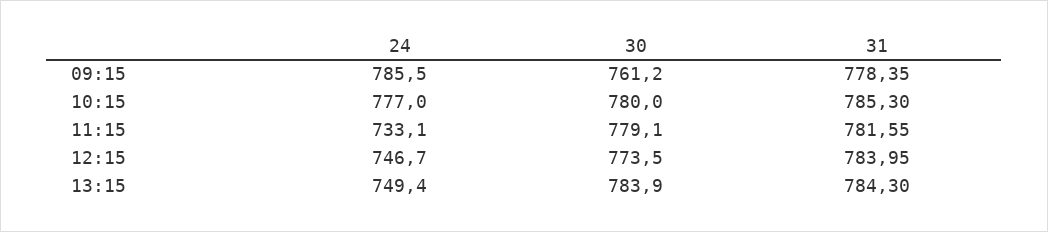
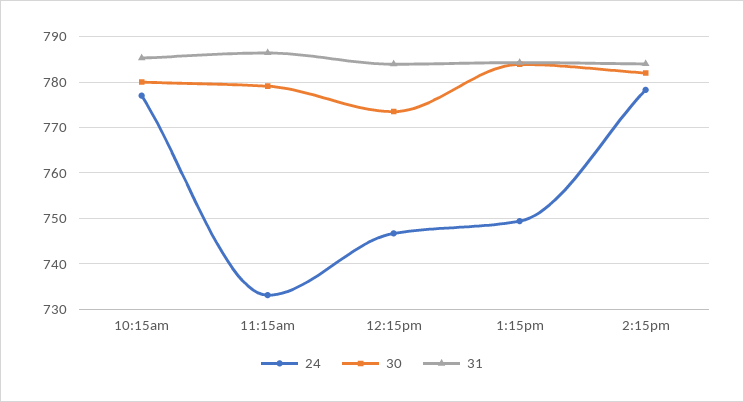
24, 09:15: 785.5 -> none
30, 09:15: 761.2 -> none
31, 09:15: 778.35 -> none
31, 11:15: 781.55 -> 786
24, 2:15pm: none -> 778
30, 2:15pm: none -> 782
31, 2:15pm: none -> 784

